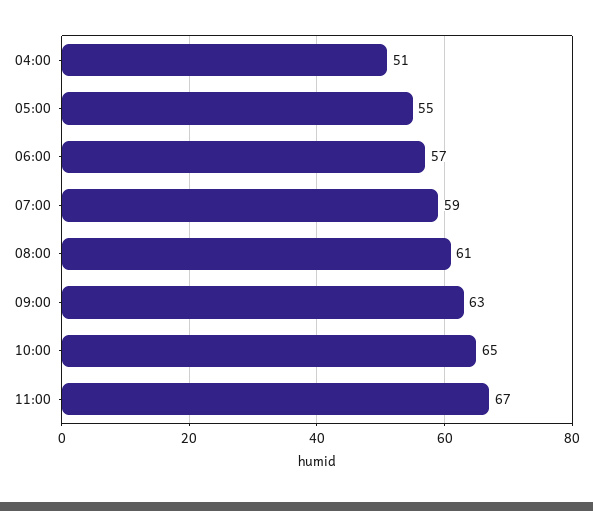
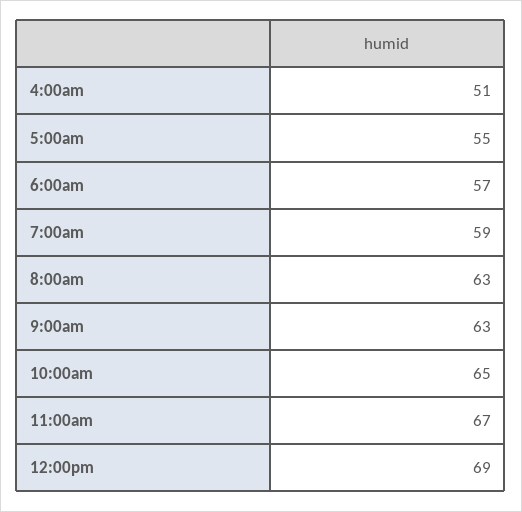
08:00: 61 -> 63
12:00pm: none -> 69

